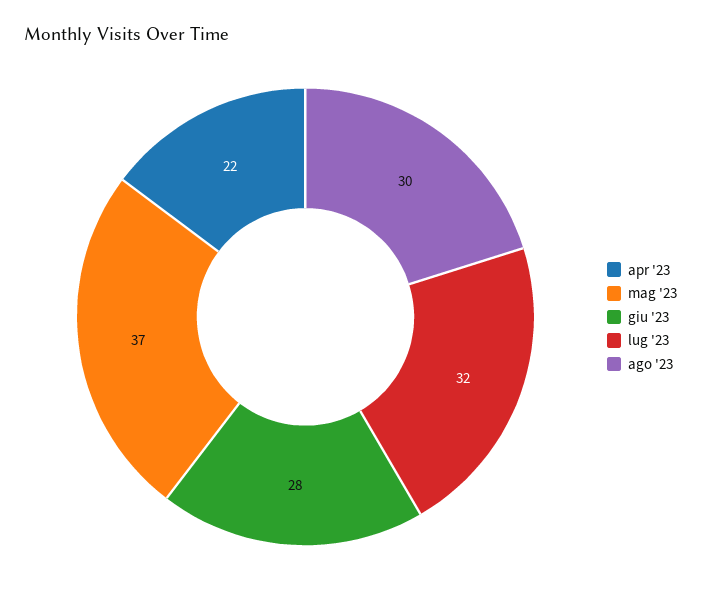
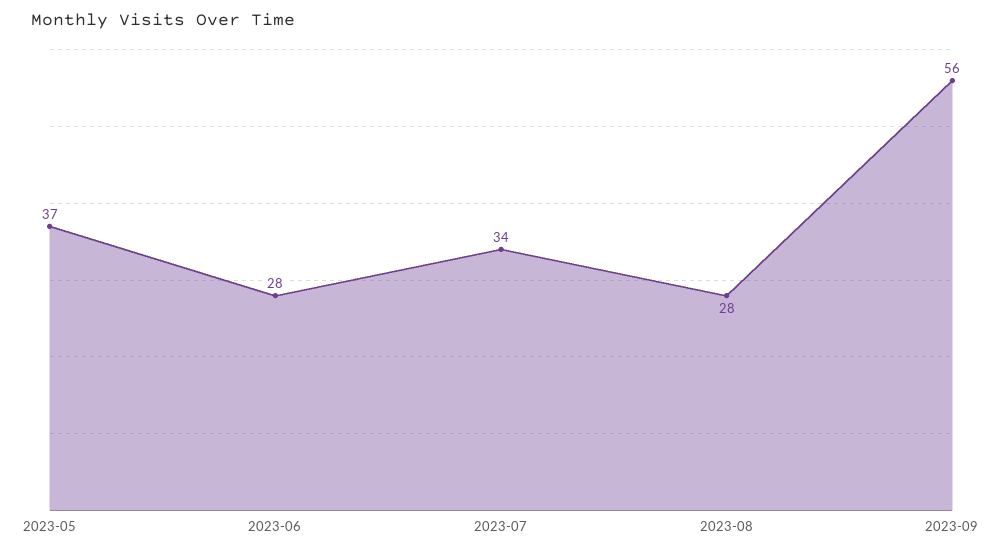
apr '23: 22 -> none
lug '23: 32 -> 34
ago '23: 30 -> 28
2023-09: none -> 56

